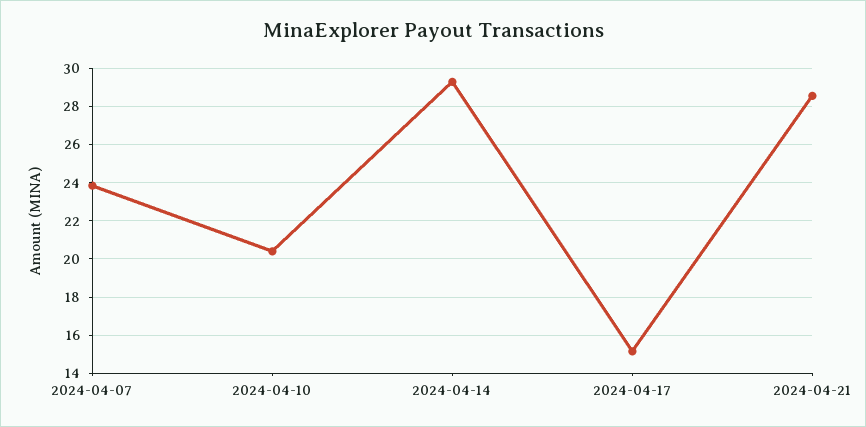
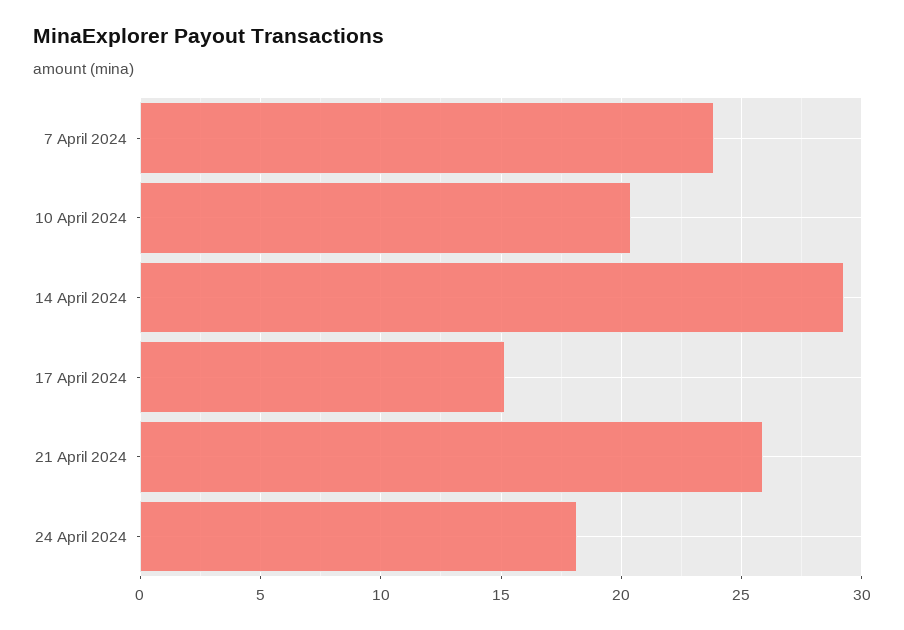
2024-04-21: 28.5 -> 26
24 April 2024: none -> 18

